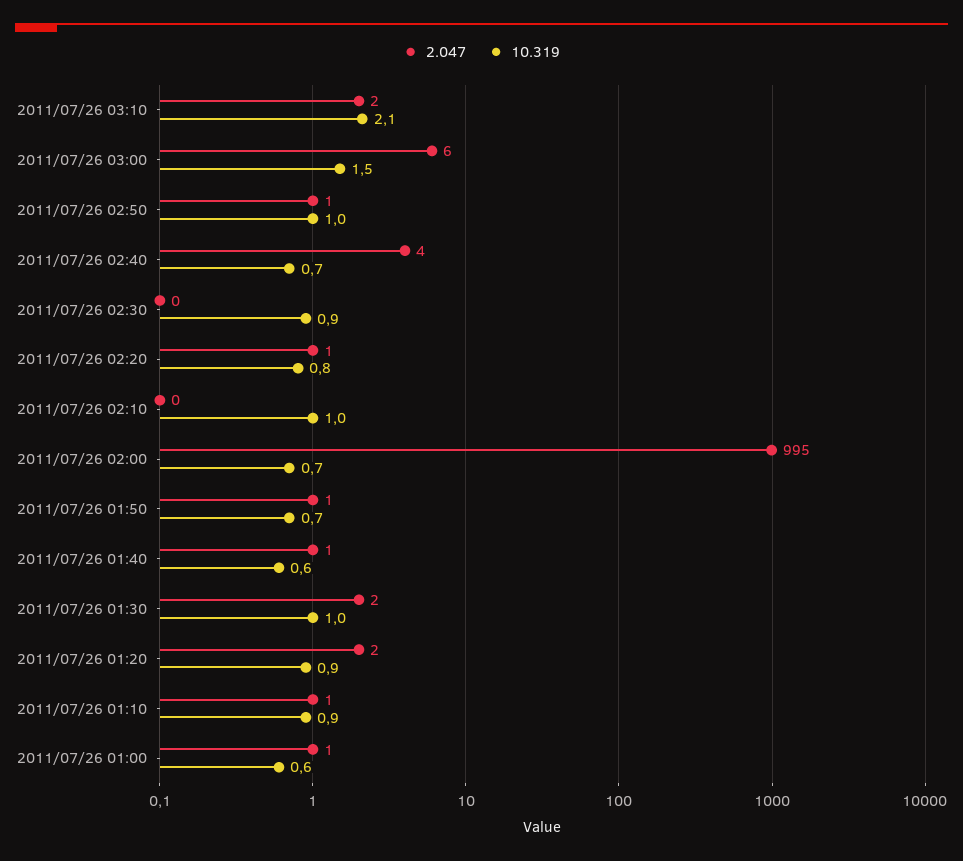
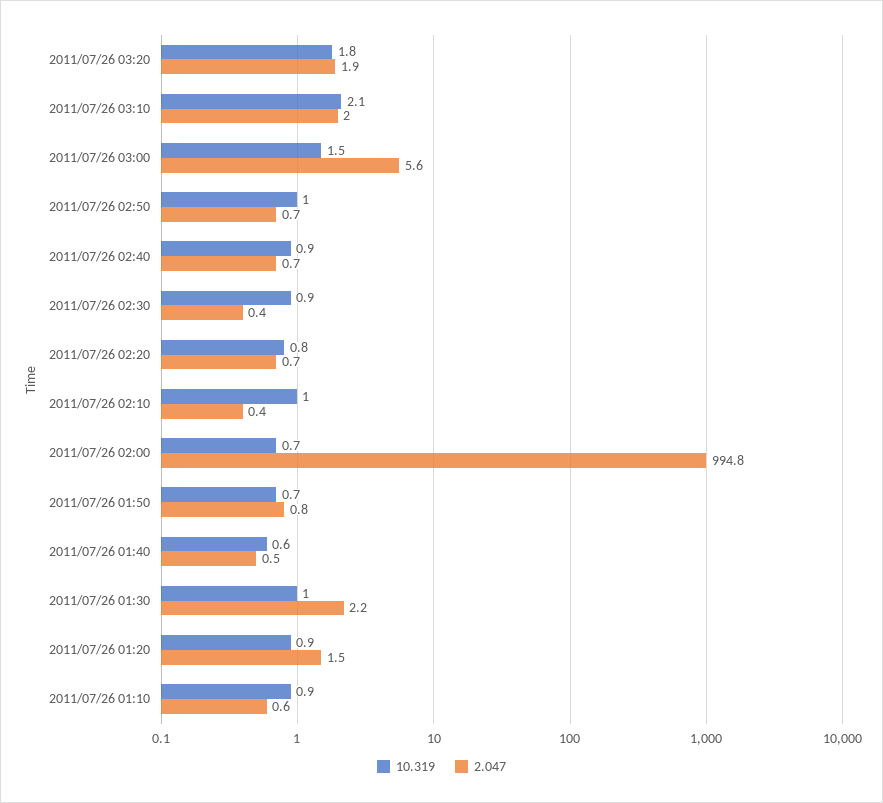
2.047, 2011/07/26 02:40: 4 -> 0.7
10.319, 2011/07/26 02:40: 0.7 -> 0.9
2.047, 2011/07/26 01:00: 1 -> none
10.319, 2011/07/26 01:00: 0.6 -> none
10.319, 2011/07/26 03:20: none -> 1.8
2.047, 2011/07/26 03:20: none -> 1.9

